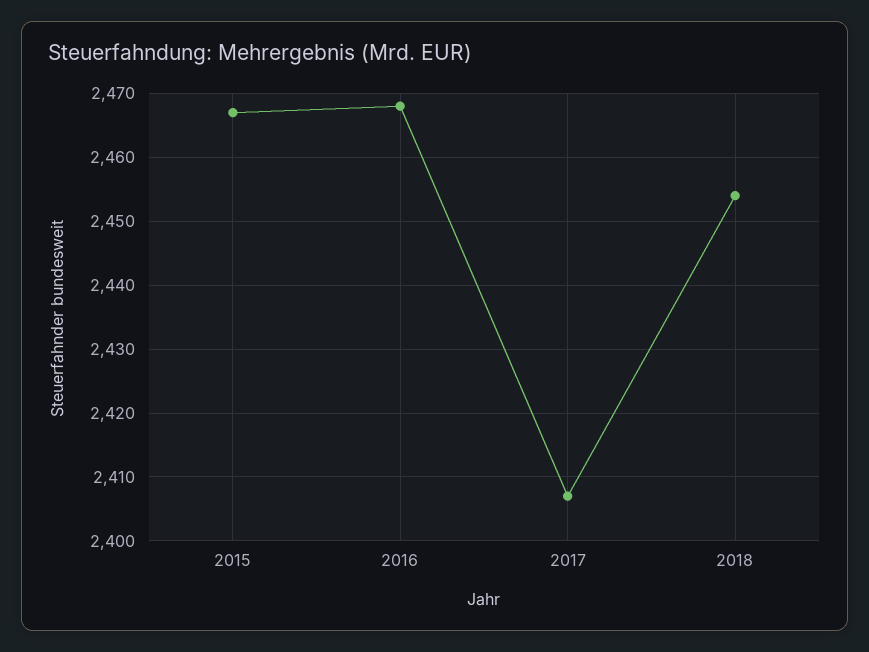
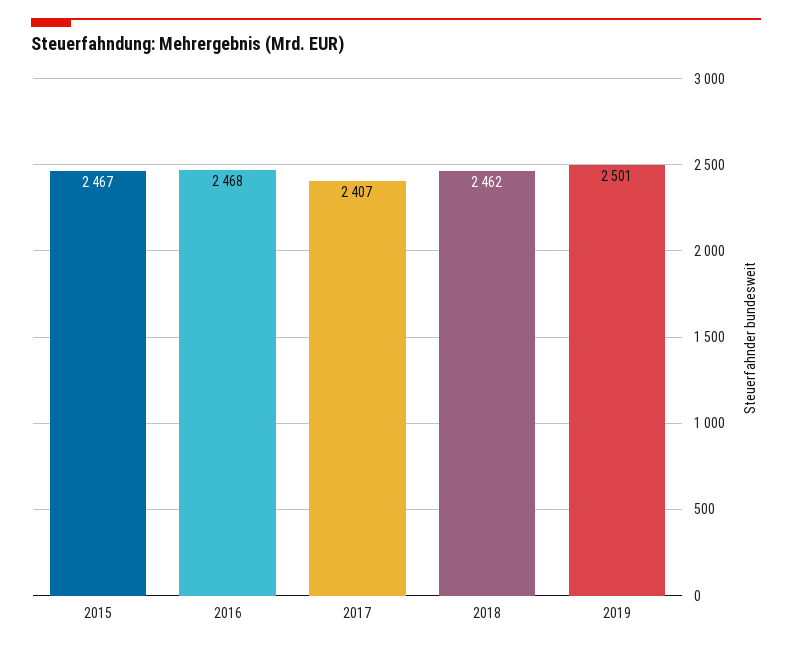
2018: 2454 -> 2462
2019: none -> 2501

